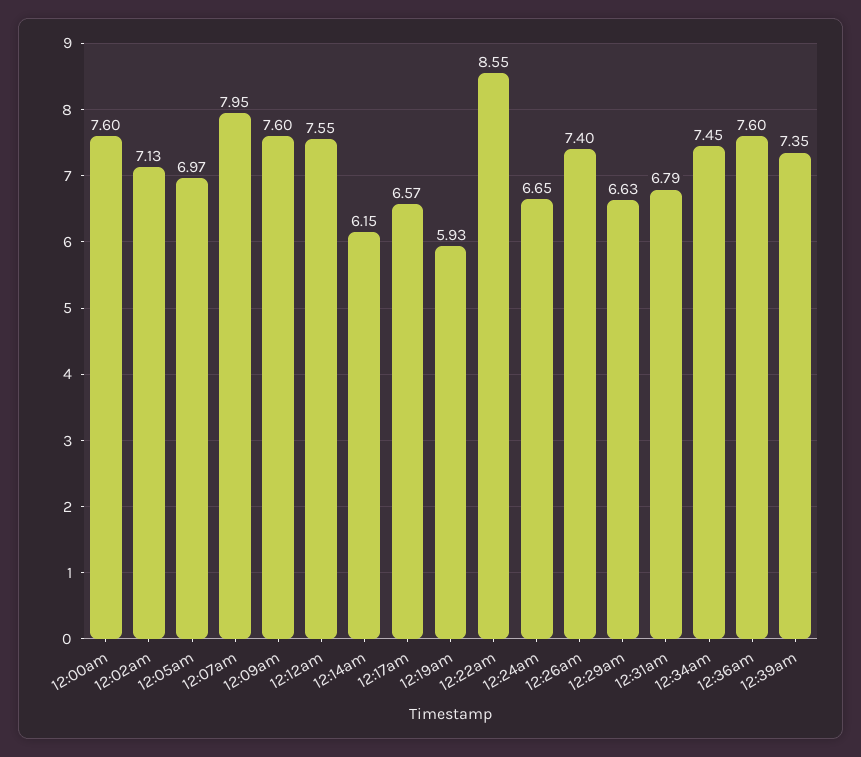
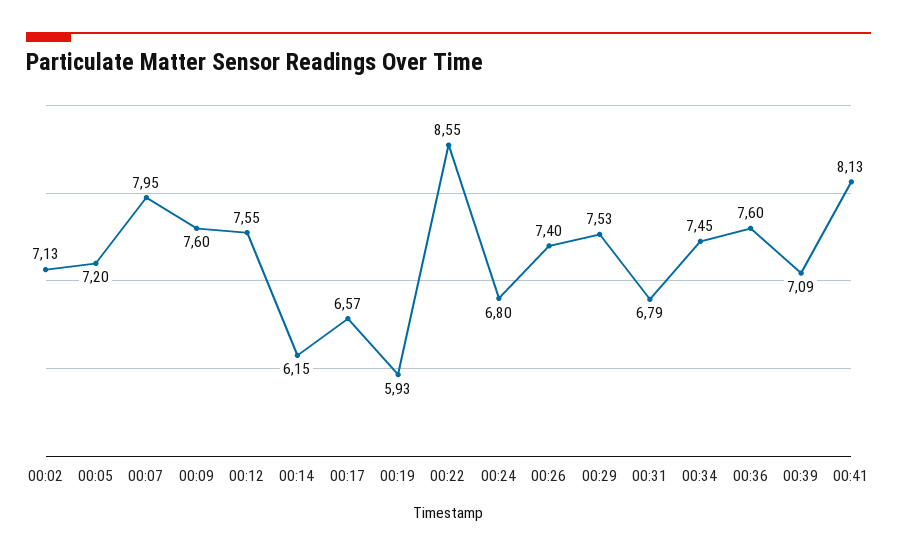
12:00am: 7.6 -> none
12:05am: 6.97 -> 7.2
12:24am: 6.65 -> 6.8
12:29am: 6.63 -> 7.53
12:39am: 7.35 -> 7.09
00:41: none -> 8.13

